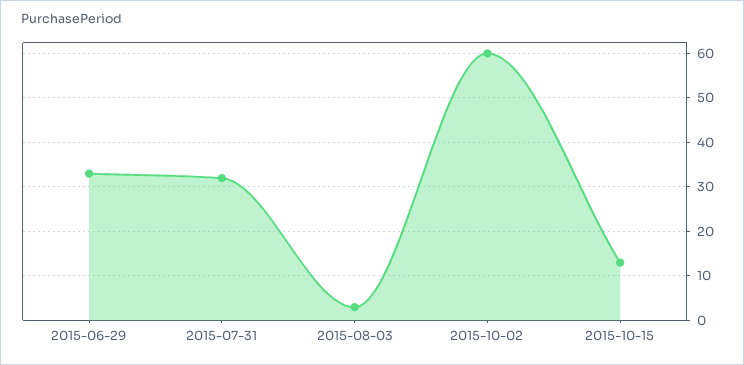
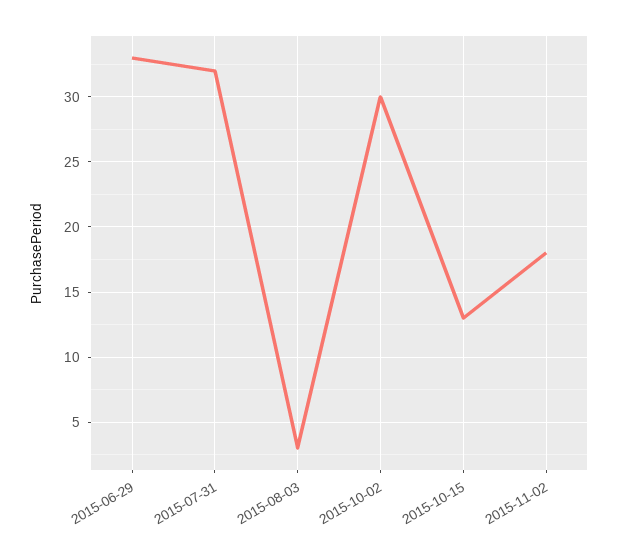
2015-10-02: 60 -> 30
2015-11-02: none -> 18

